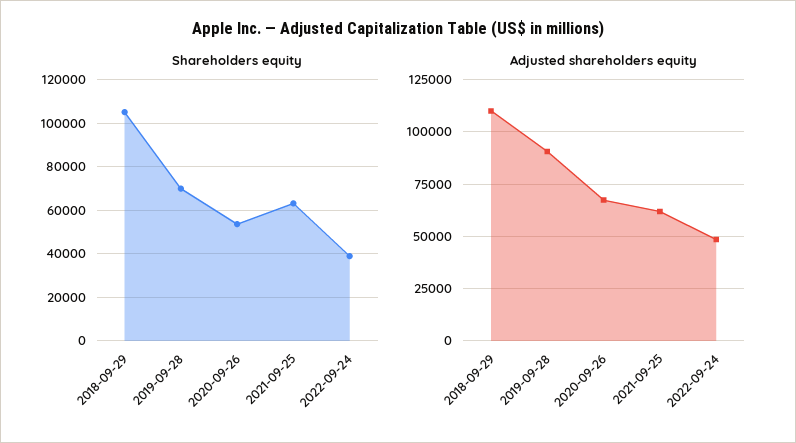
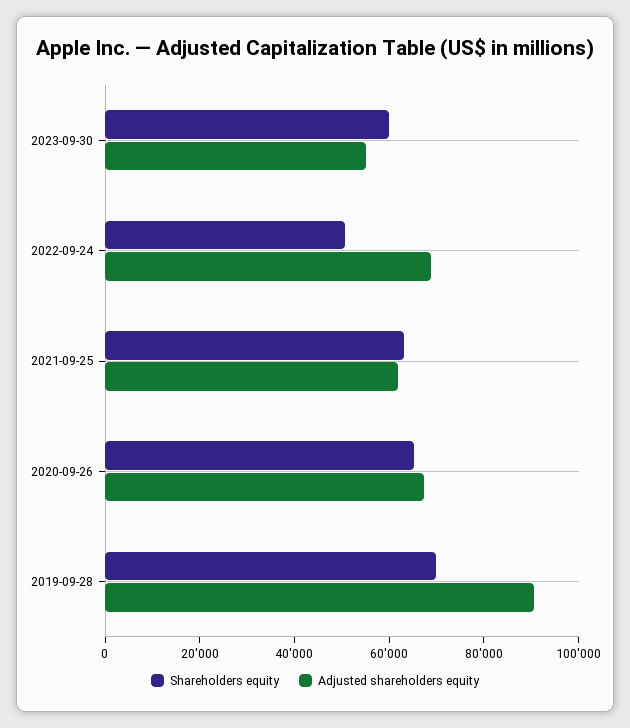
Shareholders equity, 2018-09-29: 105000 -> none
Shareholders equity, 2020-09-26: 55000 -> 65000
Shareholders equity, 2022-09-24: 40000 -> 50000
Adjusted shareholders equity, 2018-09-29: 110000 -> none
Adjusted shareholders equity, 2022-09-24: 50000 -> 70000
Shareholders equity, 2023-09-30: none -> 60000
Adjusted shareholders equity, 2023-09-30: none -> 55000

